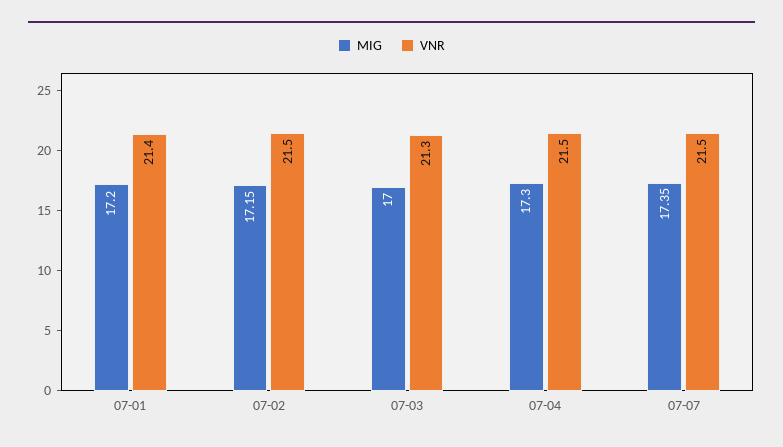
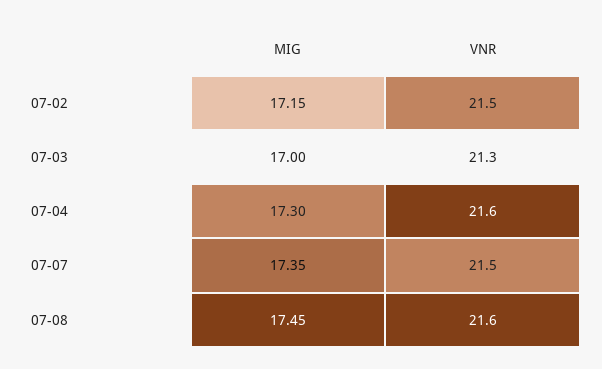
MIG, 07-01: 17.2 -> none
VNR, 07-01: 21.4 -> none
VNR, 07-04: 21.5 -> 21.6
MIG, 07-08: none -> 17.45
VNR, 07-08: none -> 21.6

